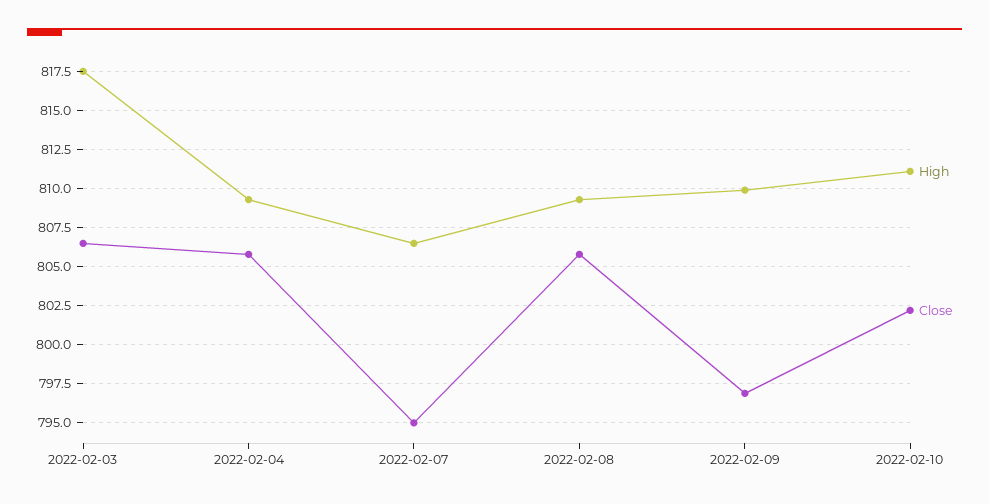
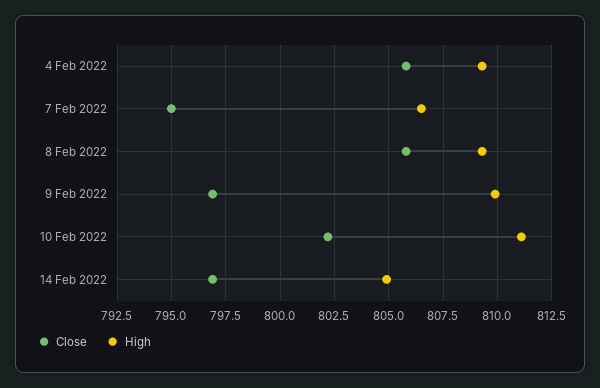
High, 2022-02-03: 817.5 -> none
Close, 2022-02-03: 806.5 -> none
Close, 14 Feb 2022: none -> 797
High, 14 Feb 2022: none -> 805

